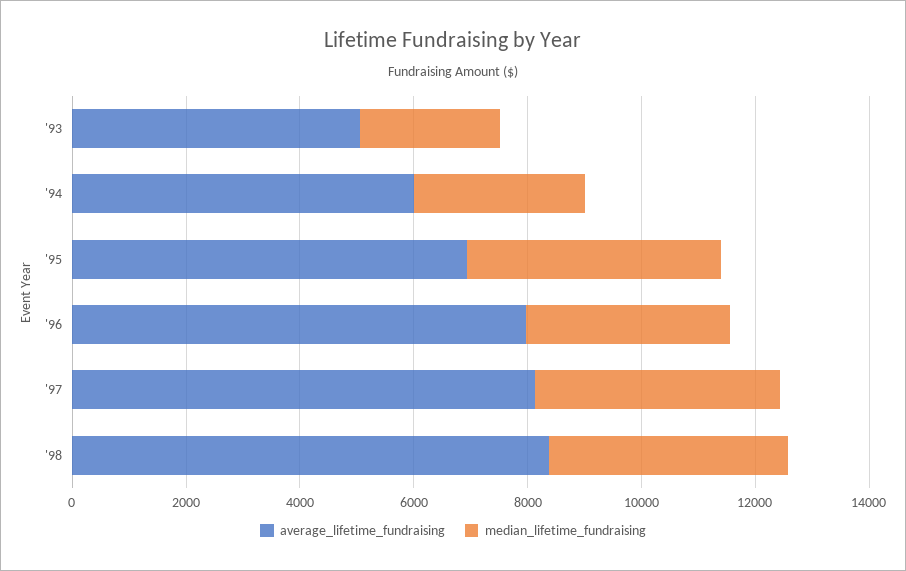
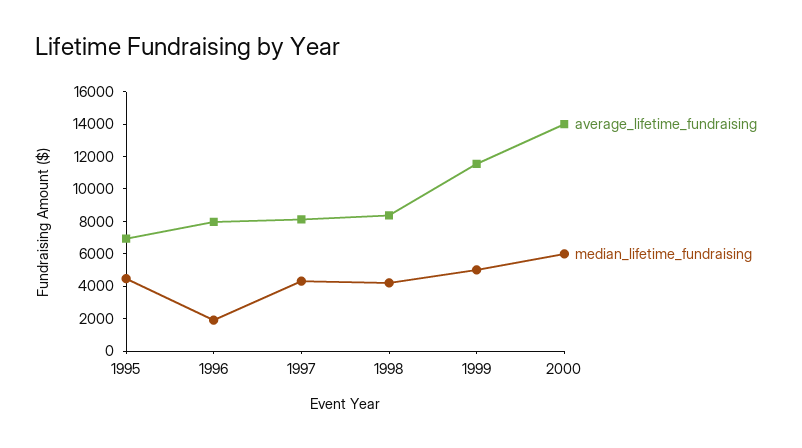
average_lifetime_fundraising, '93: 5000 -> none
median_lifetime_fundraising, '93: 2500 -> none
average_lifetime_fundraising, '94: 6000 -> none
median_lifetime_fundraising, '94: 3000 -> none
median_lifetime_fundraising, '96: 3500 -> 2000
average_lifetime_fundraising, 1999: none -> 11500
median_lifetime_fundraising, 1999: none -> 5000
average_lifetime_fundraising, 2000: none -> 14000
median_lifetime_fundraising, 2000: none -> 6000

